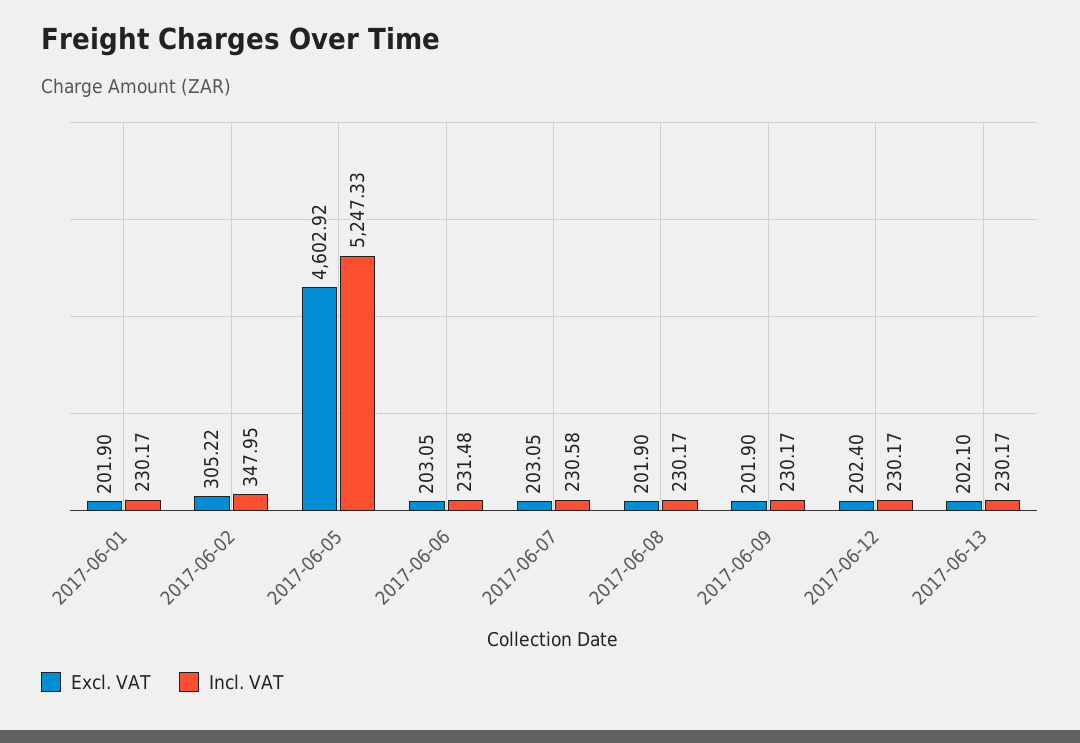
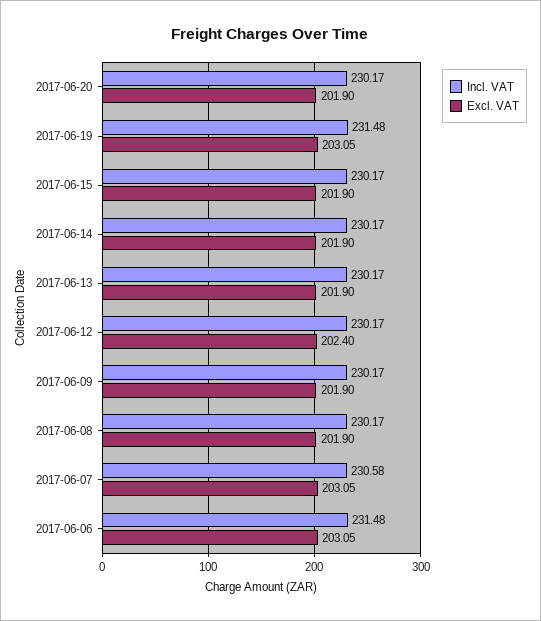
Excl. VAT, 2017-06-01: 201.9 -> none
Incl. VAT, 2017-06-01: 230.17 -> none
Excl. VAT, 2017-06-02: 305.22 -> none
Incl. VAT, 2017-06-02: 347.95 -> none
Excl. VAT, 2017-06-05: 4602.92 -> none
Incl. VAT, 2017-06-05: 5247.33 -> none
Excl. VAT, 2017-06-13: 202.1 -> 201.9
Incl. VAT, 2017-06-20: none -> 230.17
Excl. VAT, 2017-06-20: none -> 201.9
Incl. VAT, 2017-06-19: none -> 231.48
Excl. VAT, 2017-06-19: none -> 203.05
Incl. VAT, 2017-06-15: none -> 230.17
Excl. VAT, 2017-06-15: none -> 201.9
Incl. VAT, 2017-06-14: none -> 230.17
Excl. VAT, 2017-06-14: none -> 201.9

